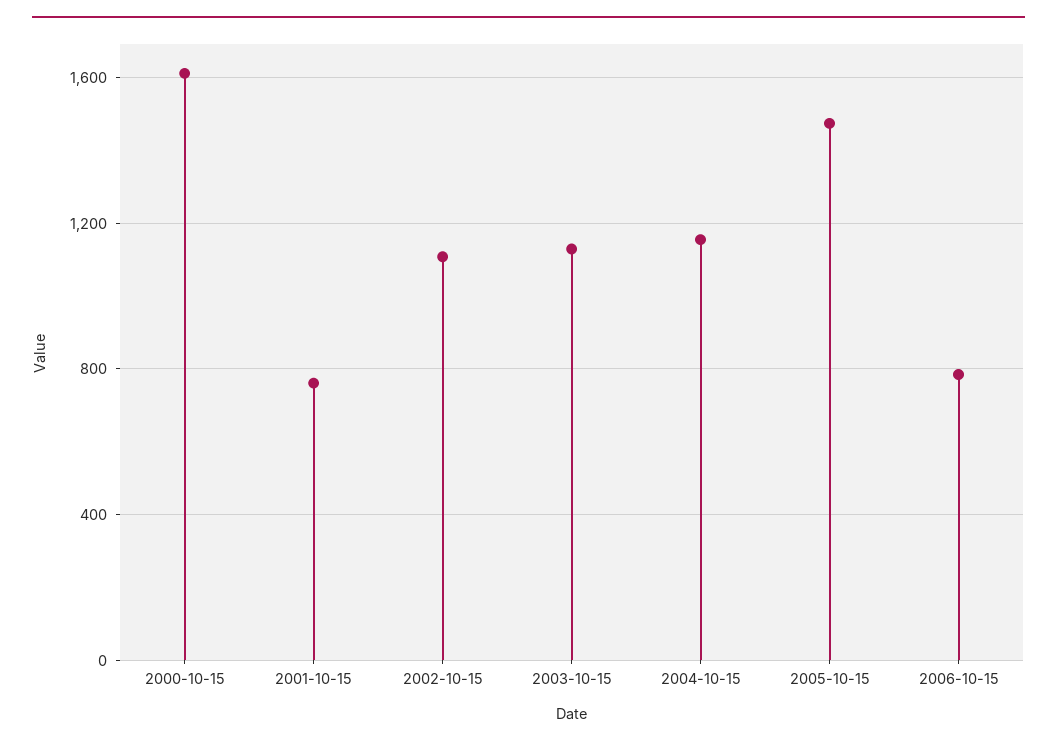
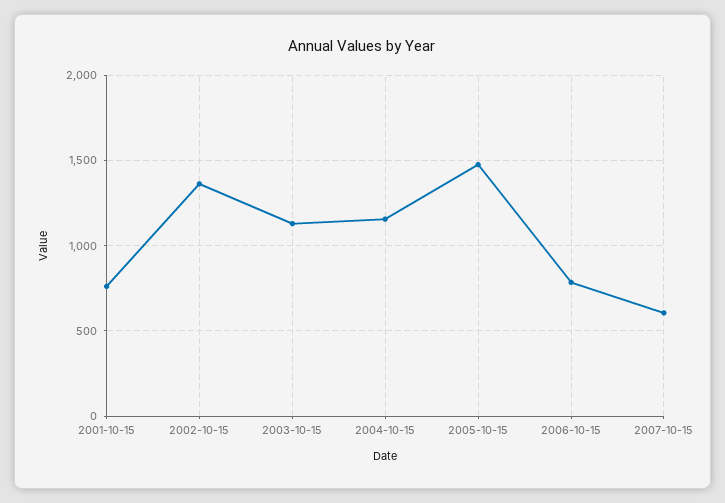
2000-10-15: 1600 -> none
2002-10-15: 1100 -> 1350
2007-10-15: none -> 600

